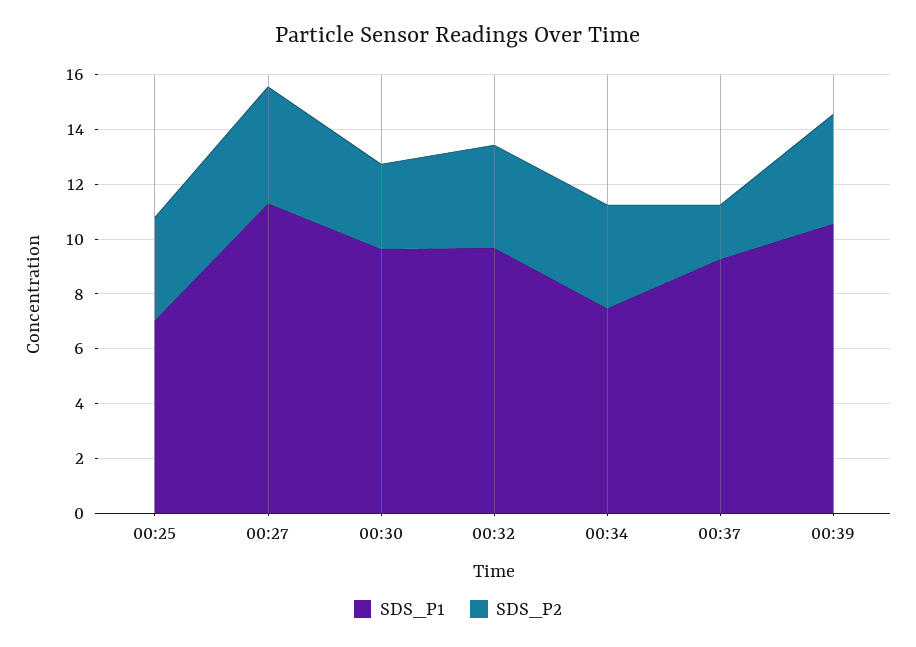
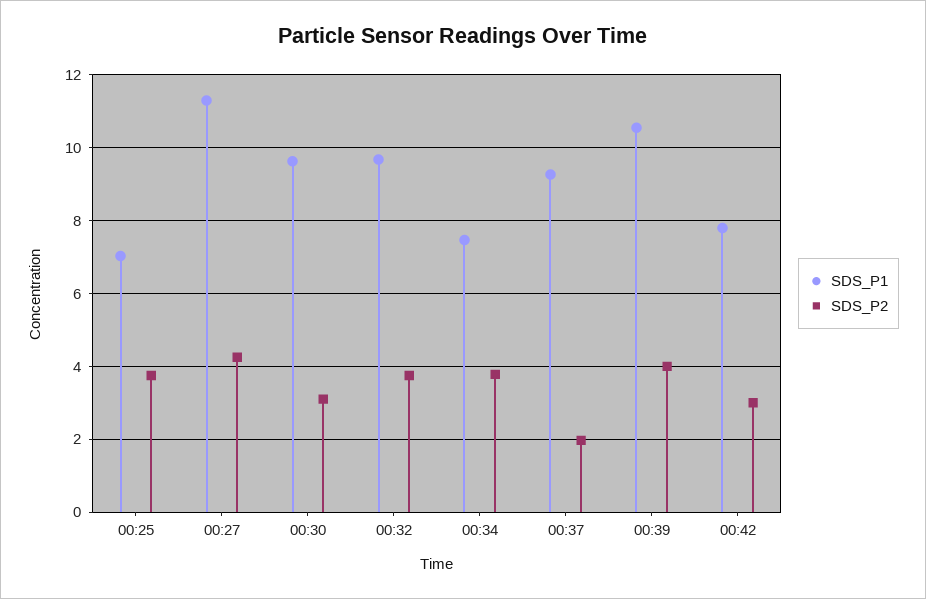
SDS_P1, 00:42: none -> 7.8
SDS_P2, 00:42: none -> 3

